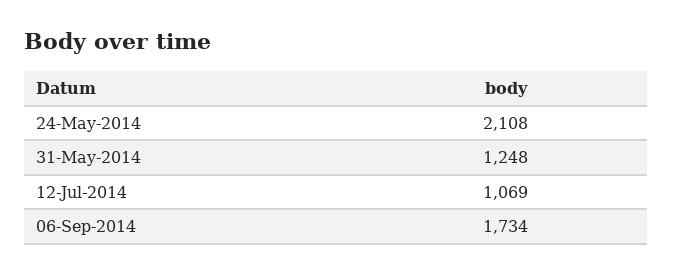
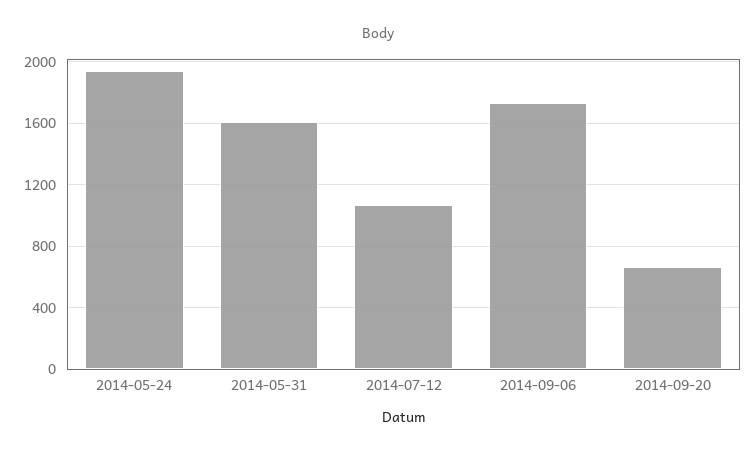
24-May-2014: 2108 -> 1950
31-May-2014: 1248 -> 1600
2014-09-20: none -> 650

